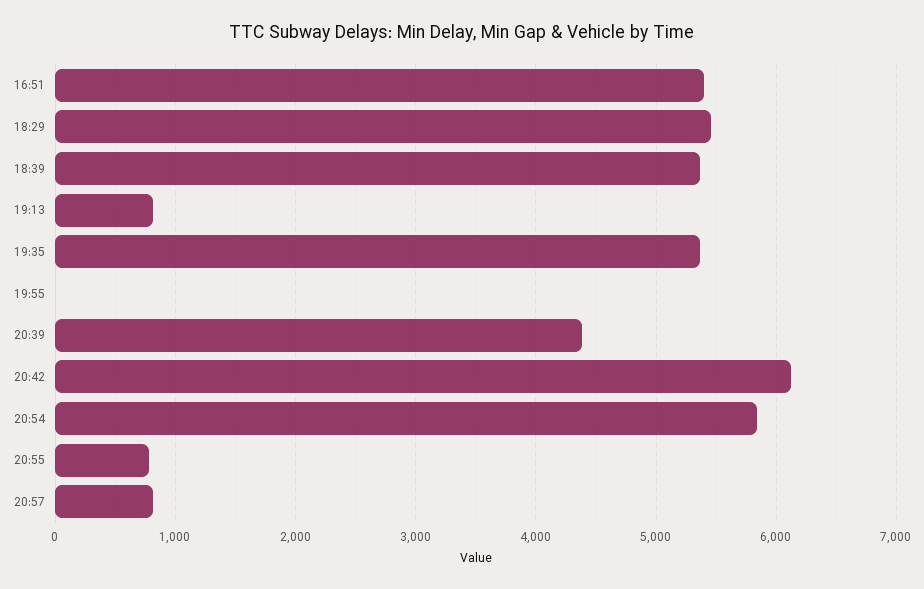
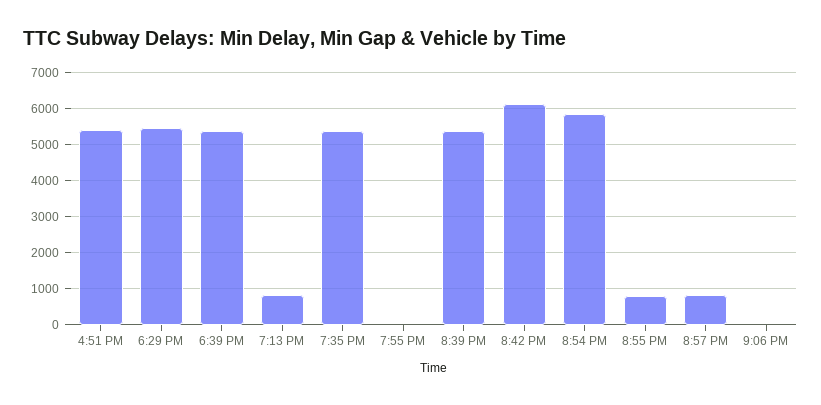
20:39: 4400 -> 5400
9:06 PM: none -> 0

